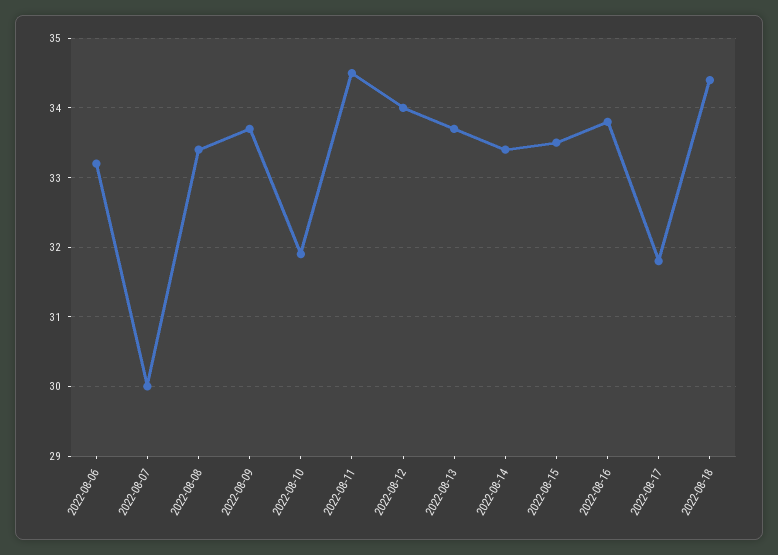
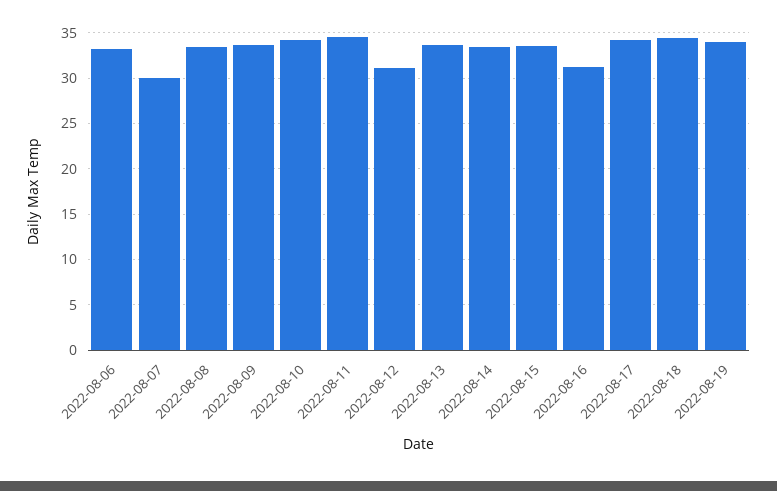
2022-08-10: 31.9 -> 34
2022-08-12: 34 -> 31
2022-08-16: 33.8 -> 31
2022-08-17: 31.8 -> 34
2022-08-19: none -> 34

